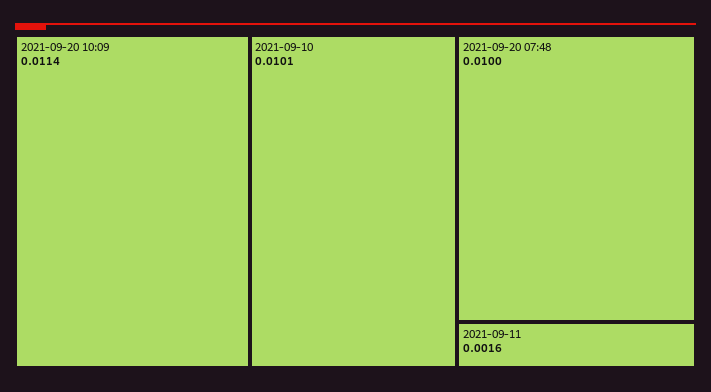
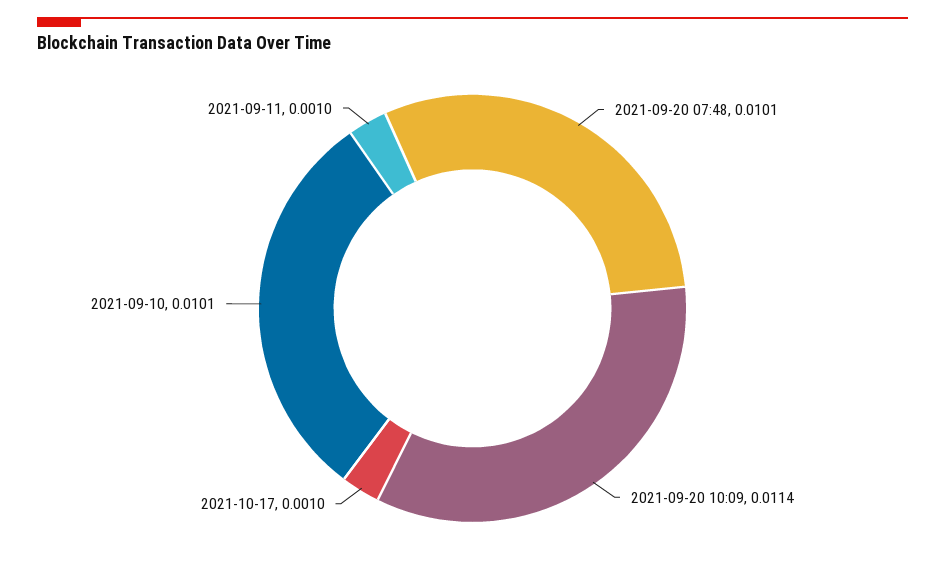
2021-09-20 07:48: 0.01 -> 0.0101
2021-09-11: 0.0016 -> 0.001
2021-10-17: none -> 0.001

